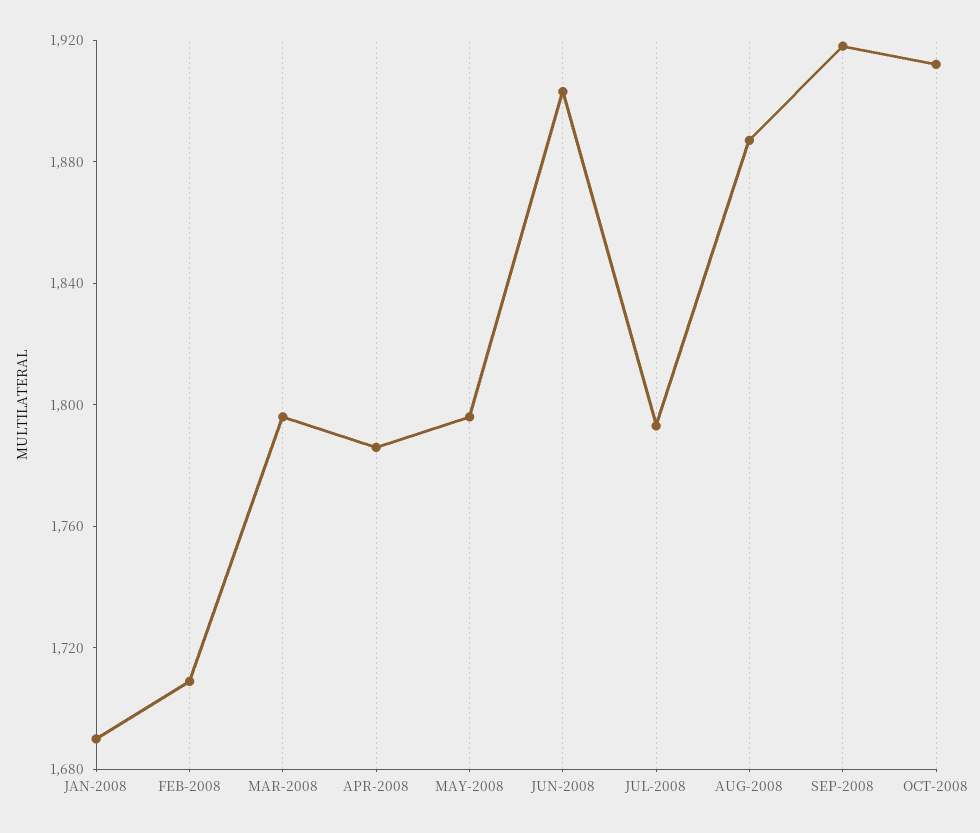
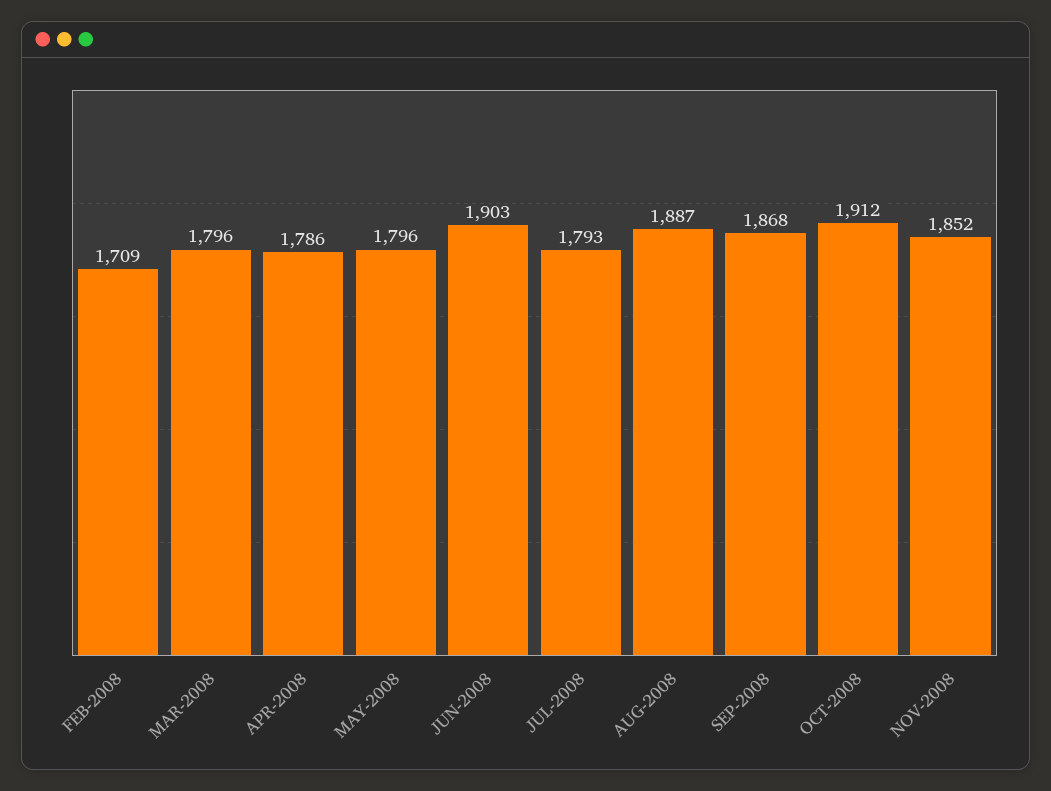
JAN-2008: 1690 -> none
SEP-2008: 1920 -> 1868
NOV-2008: none -> 1852

